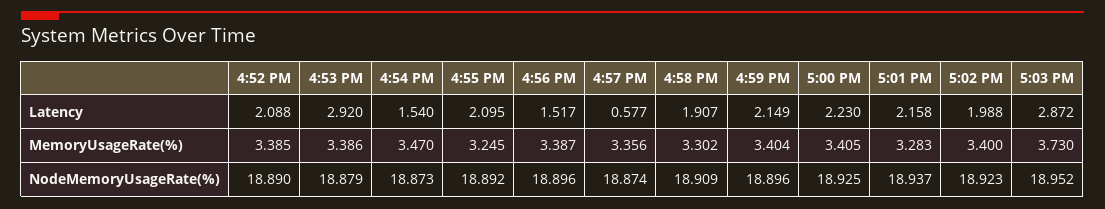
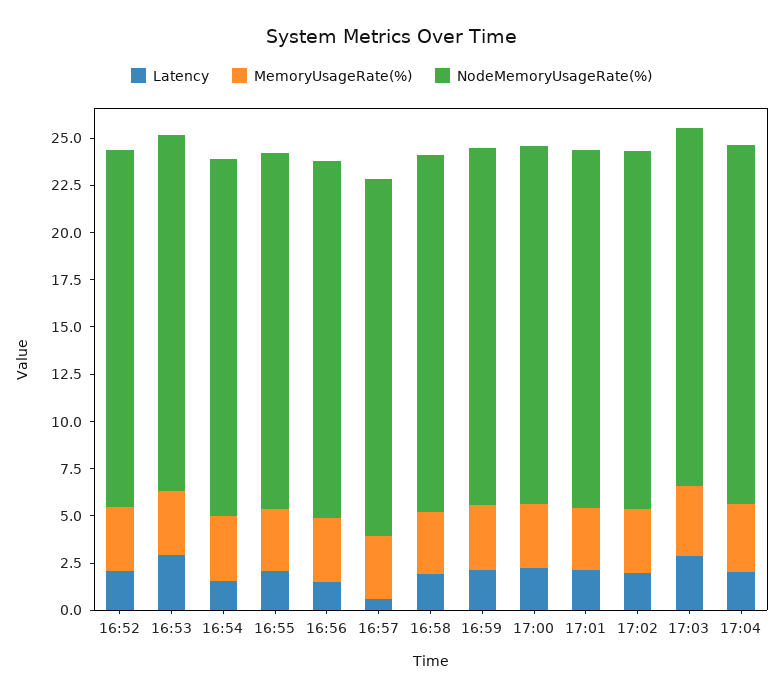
Latency, 17:04: none -> 2
MemoryUsageRate(%), 17:04: none -> 3.5
NodeMemoryUsageRate(%), 17:04: none -> 19

